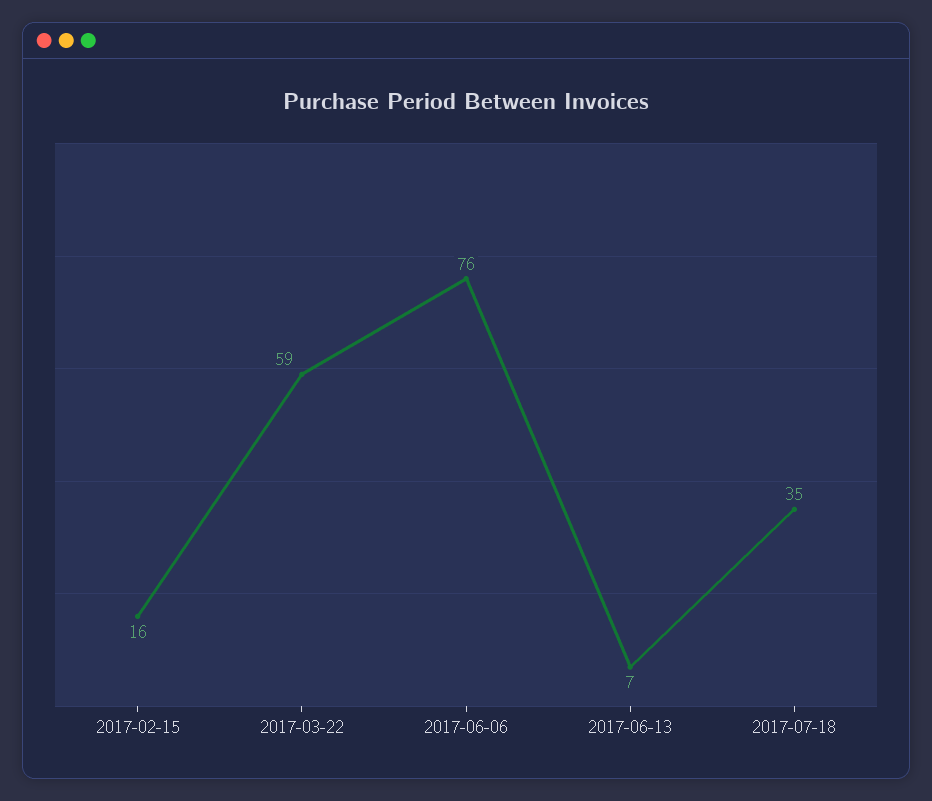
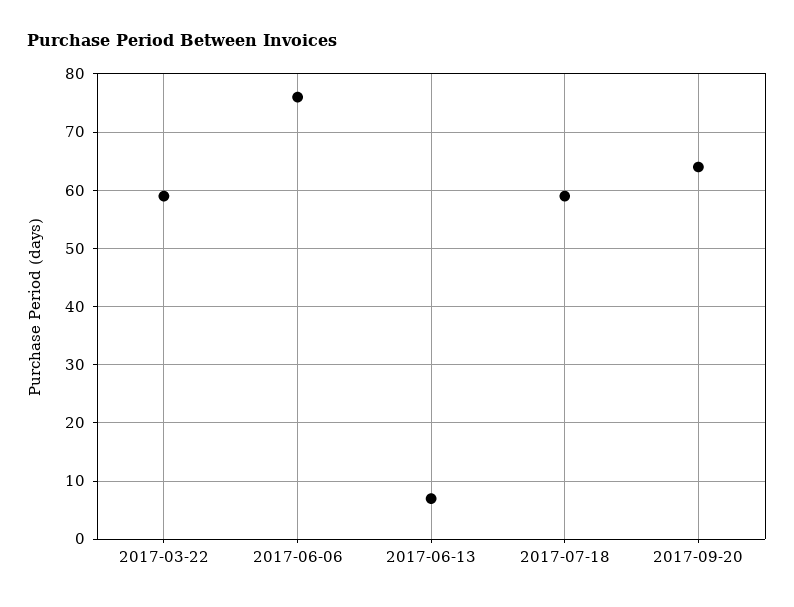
2017-02-15: 16 -> none
2017-07-18: 35 -> 60
2017-09-20: none -> 65

